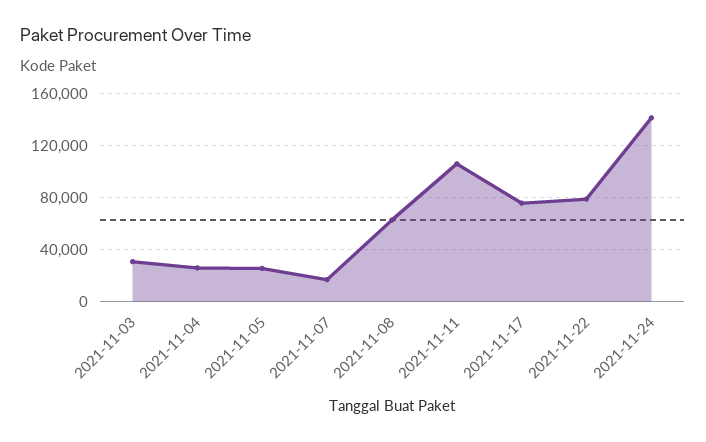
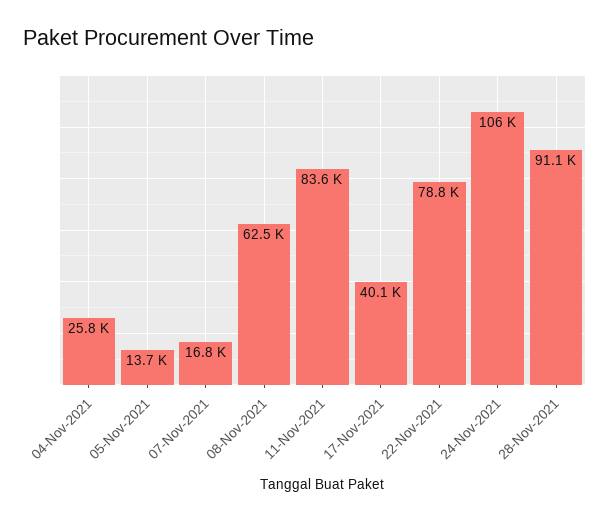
2021-11-03: 30000 -> none
2021-11-05: 25000 -> 13700
2021-11-11: 105000 -> 83600
2021-11-17: 75000 -> 40100
2021-11-24: 140000 -> 106000
28-Nov-2021: none -> 91100

